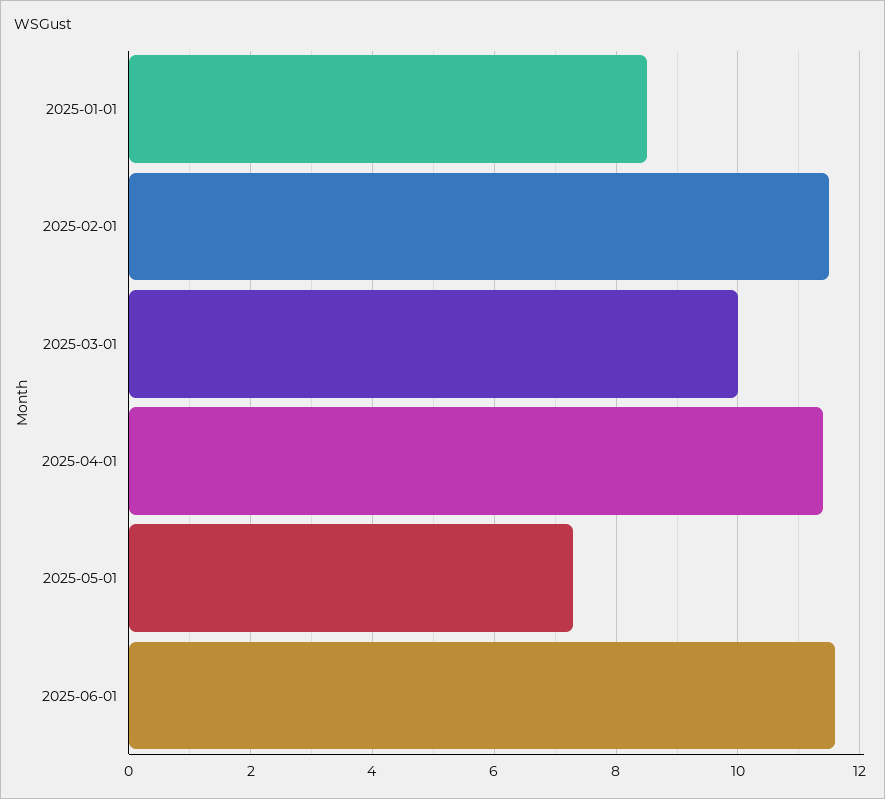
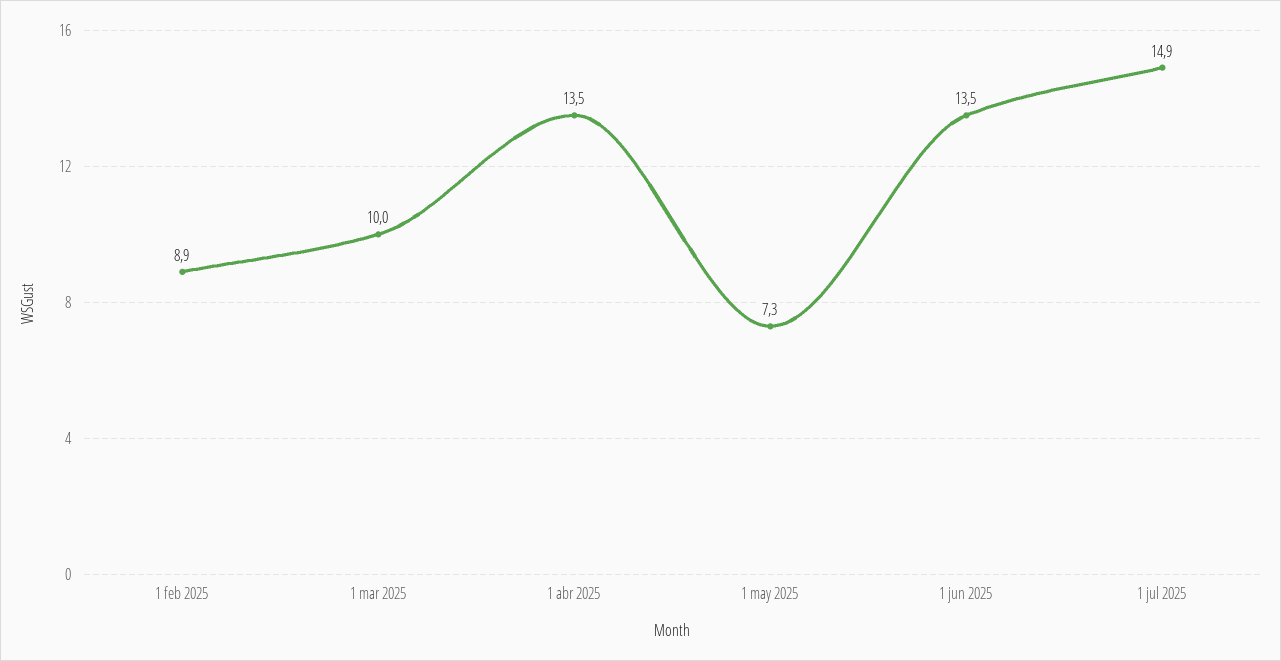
2025-01-01: 8.5 -> none
2025-02-01: 11.5 -> 8.9
2025-04-01: 11.5 -> 13.5
2025-06-01: 11.5 -> 13.5
1 jul 2025: none -> 14.9

